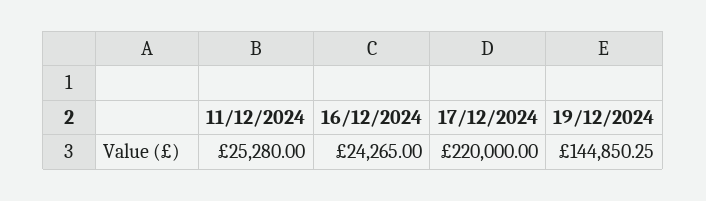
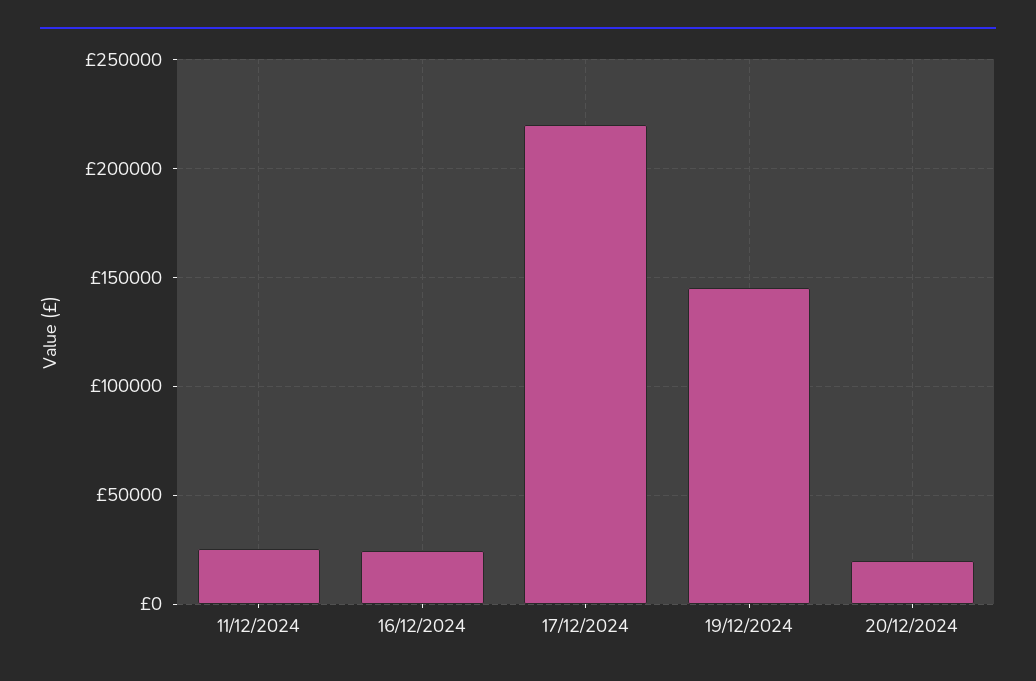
20/12/2024: none -> 20000

